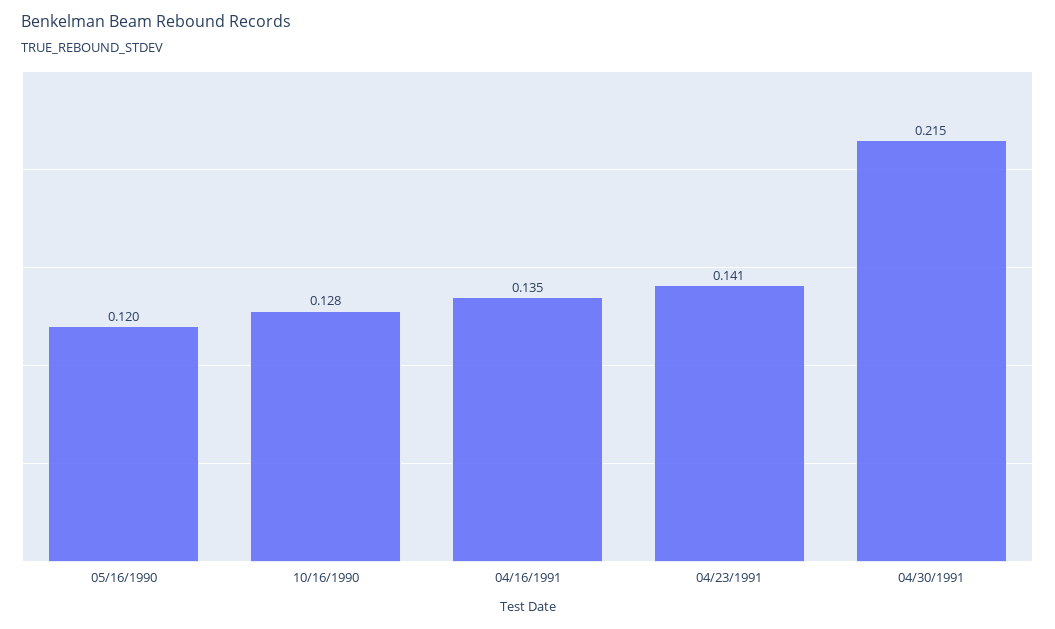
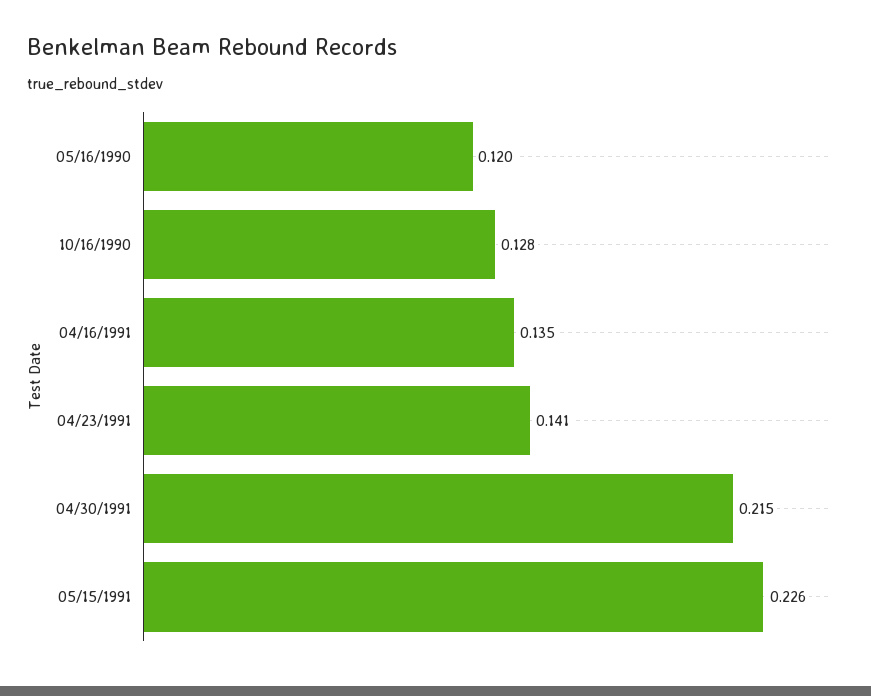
05/15/1991: none -> 0.226

